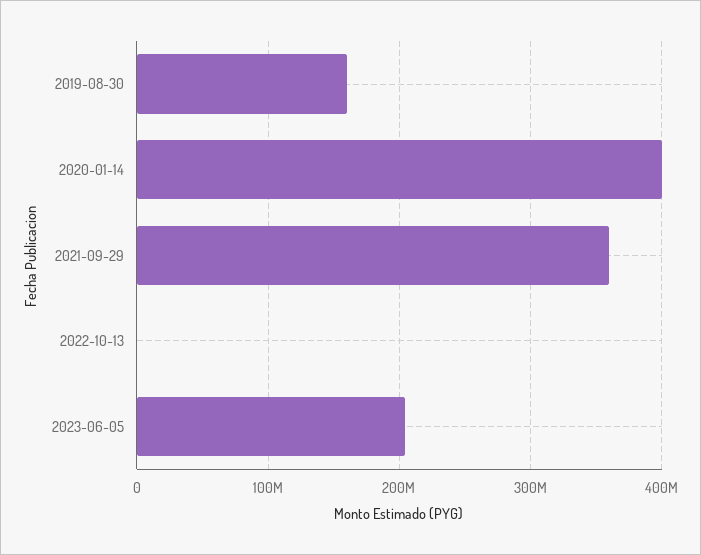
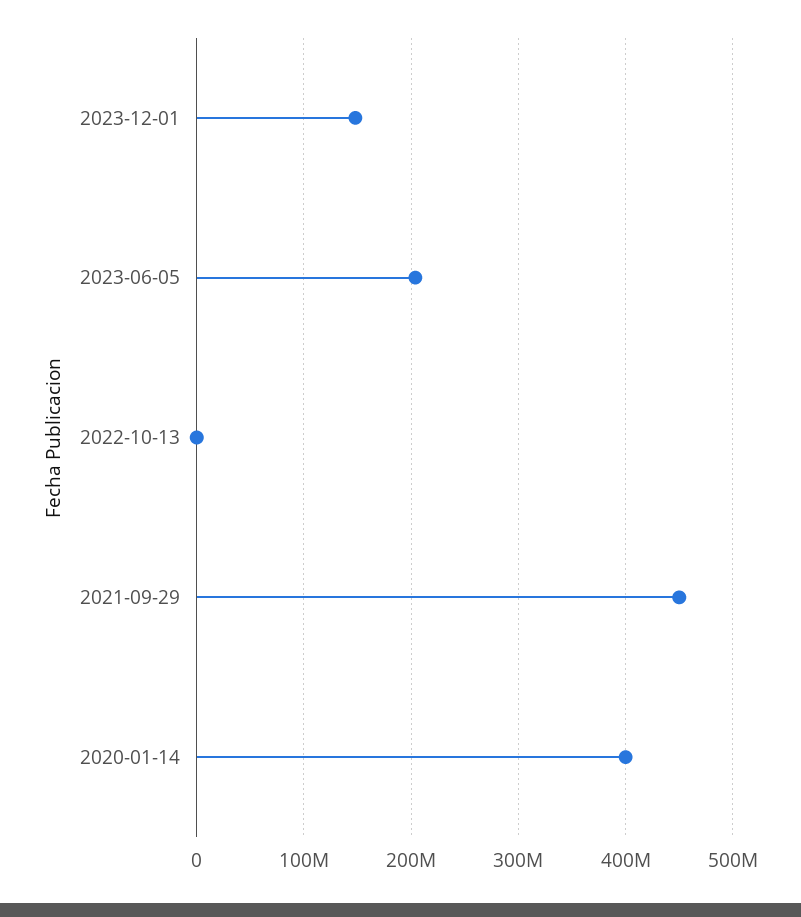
2019-08-30: 160000000 -> none
2021-09-29: 360000000 -> 450000000
2023-12-01: none -> 150000000

